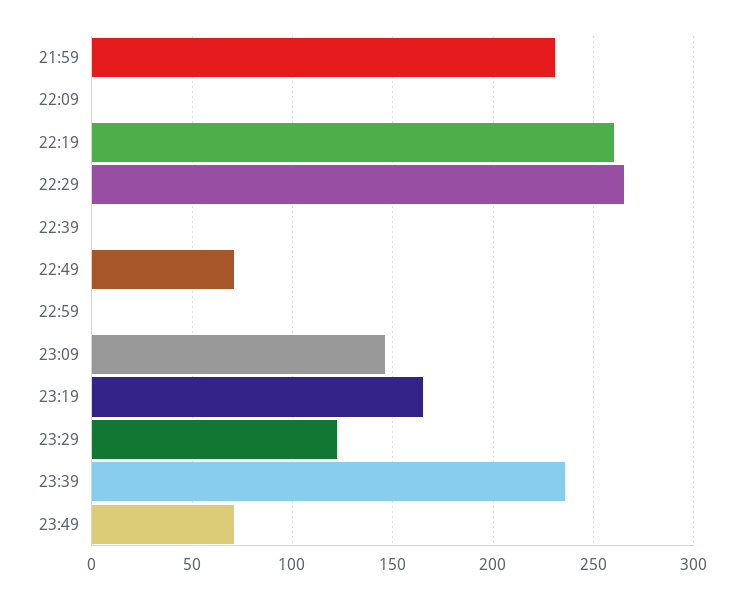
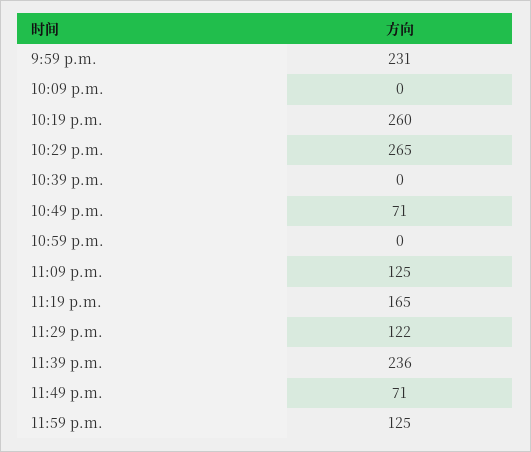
23:09: 145 -> 125
11:59 p.m.: none -> 125

